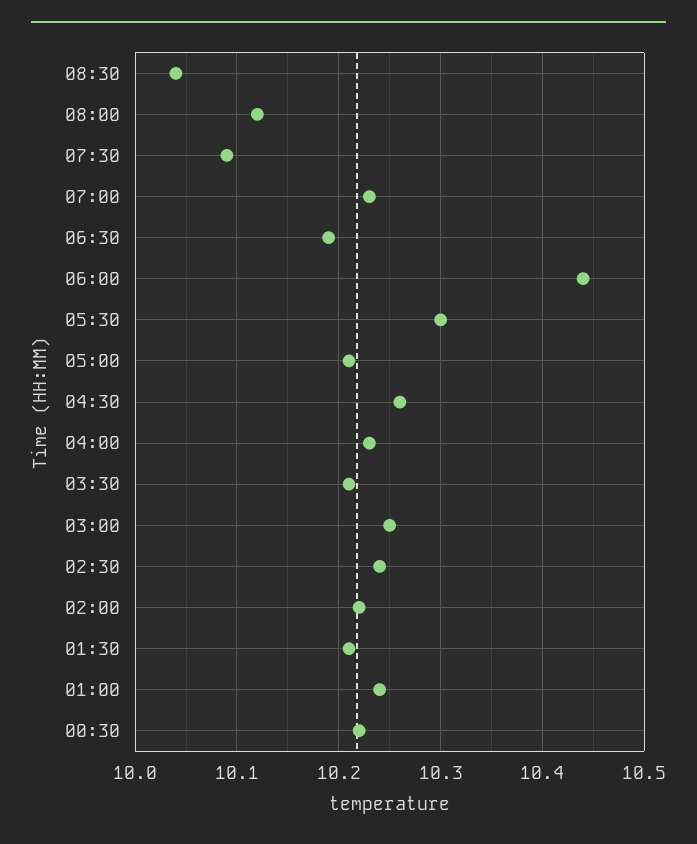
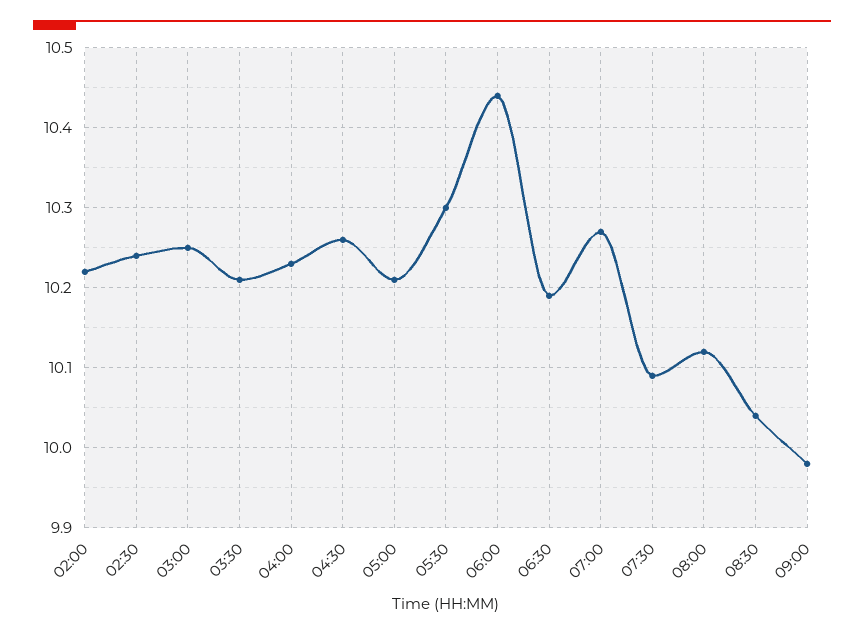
07:00: 10.23 -> 10.27
01:30: 10.21 -> none
01:00: 10.24 -> none
00:30: 10.22 -> none
09:00: none -> 9.98

